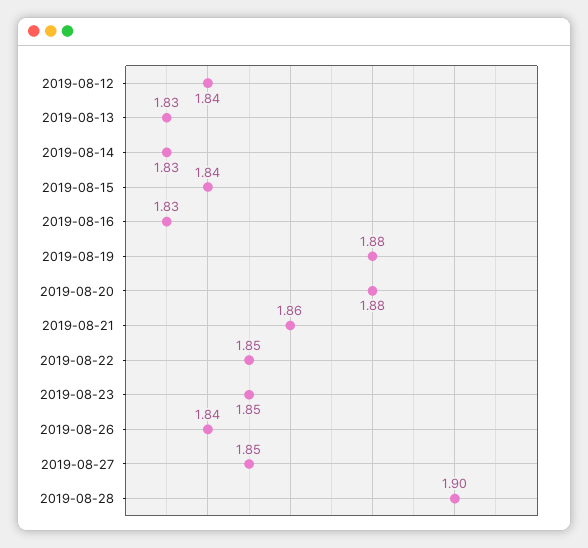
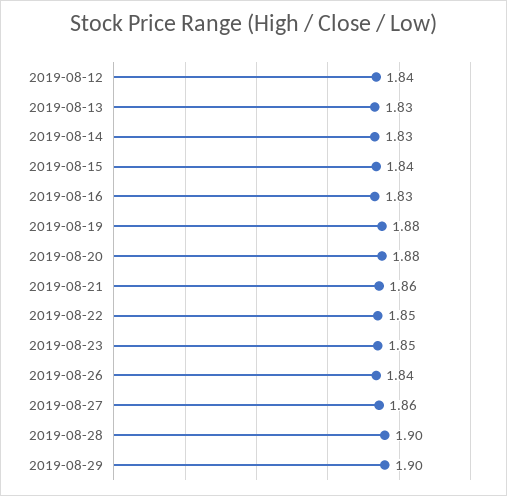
2019-08-27: 1.85 -> 1.86
2019-08-29: none -> 1.9

